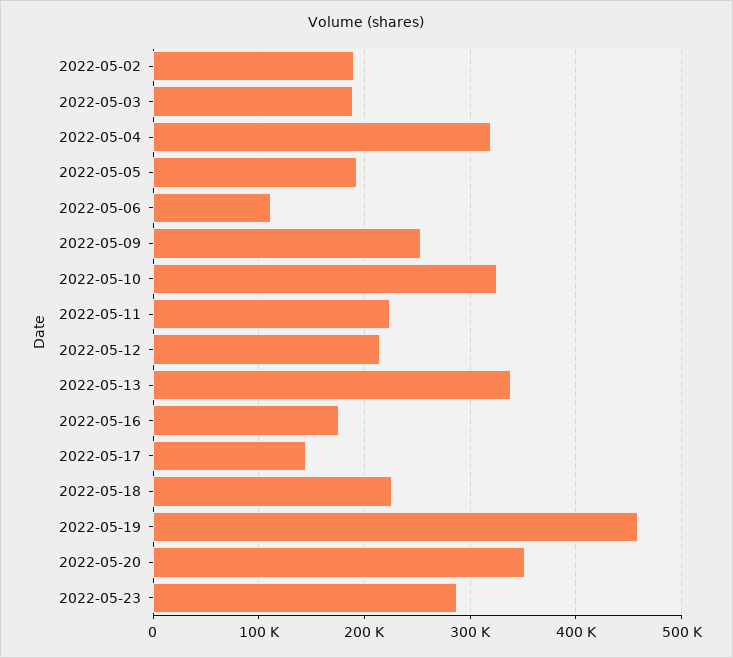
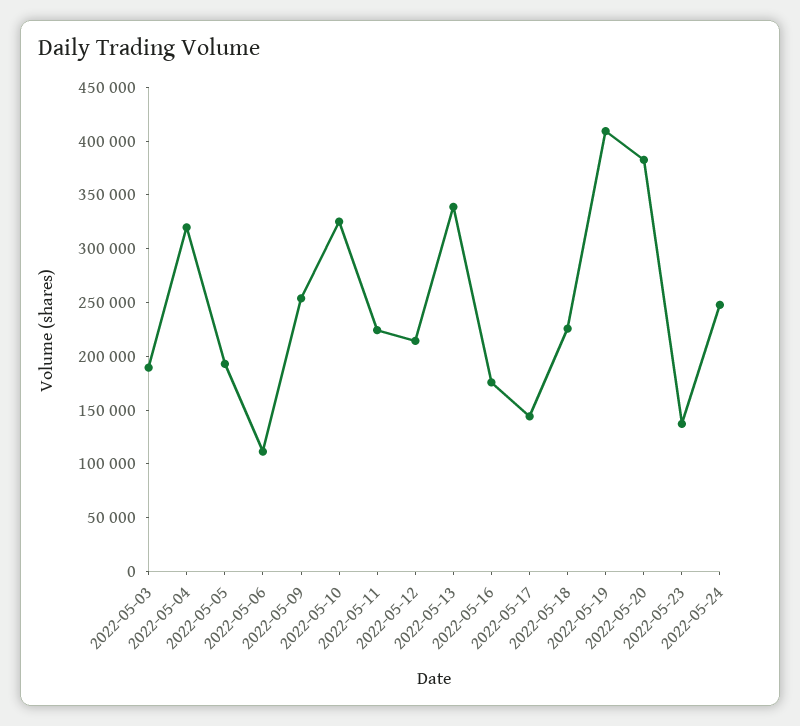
2022-05-02: 190000 -> none
2022-05-19: 460000 -> 410000
2022-05-20: 350000 -> 380000
2022-05-23: 290000 -> 140000
2022-05-24: none -> 250000

